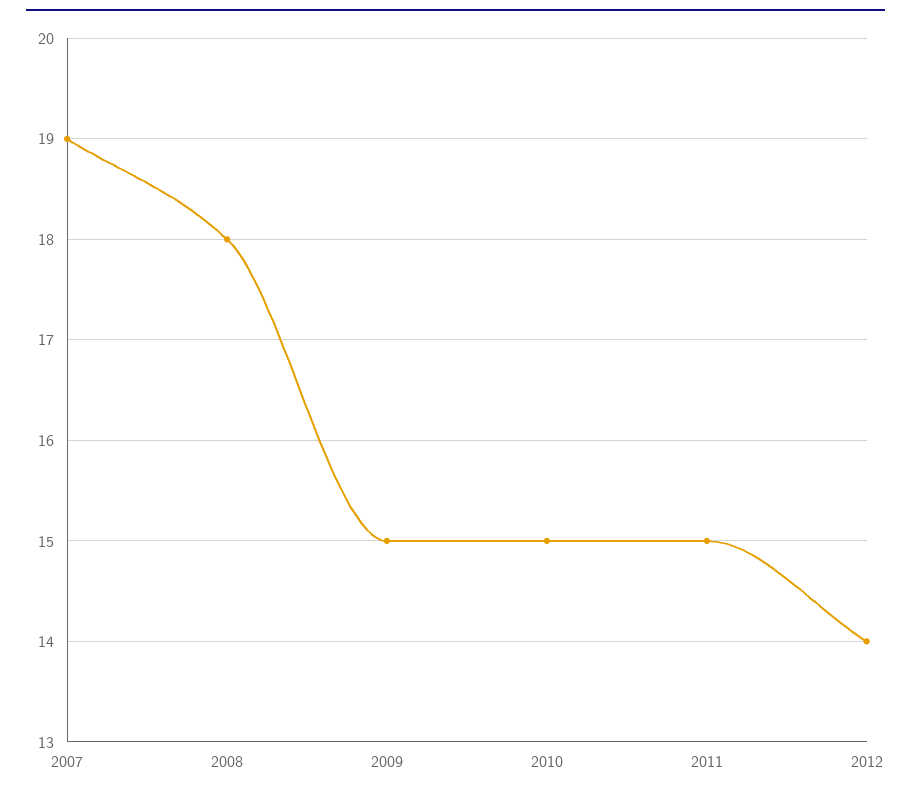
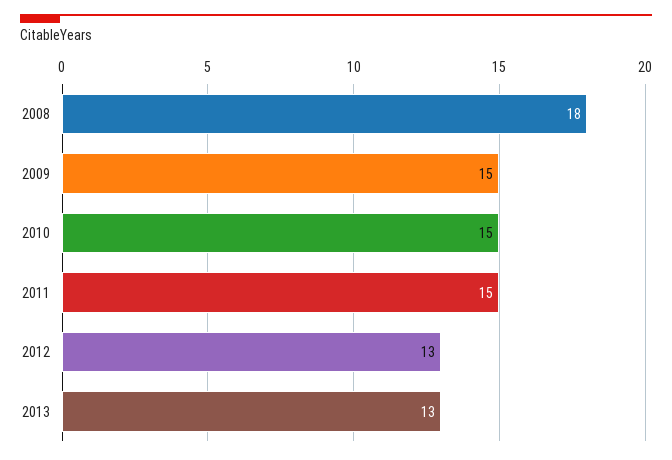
2007: 19 -> none
2012: 14 -> 13
2013: none -> 13

